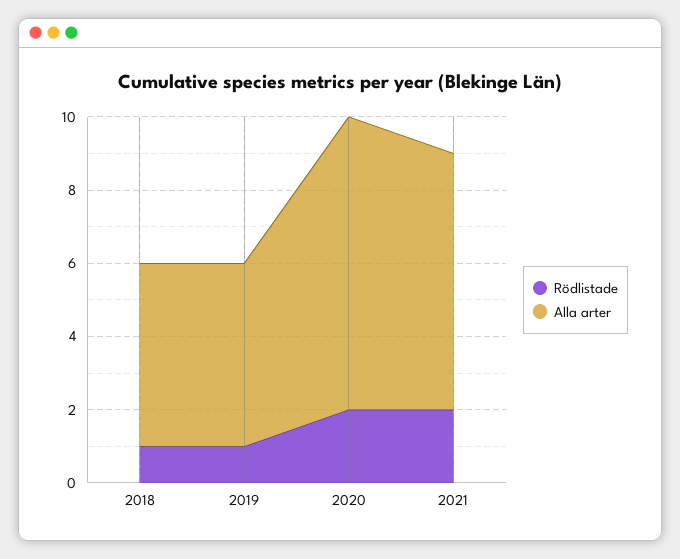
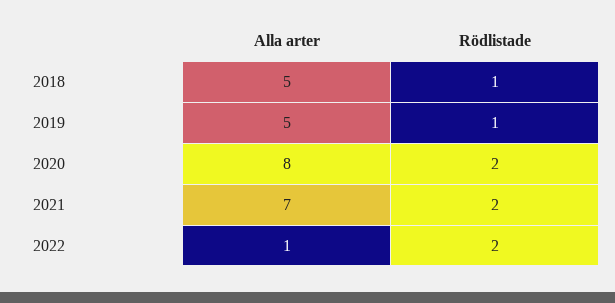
Alla arter, 2022: none -> 1
Rödlistade, 2022: none -> 2

